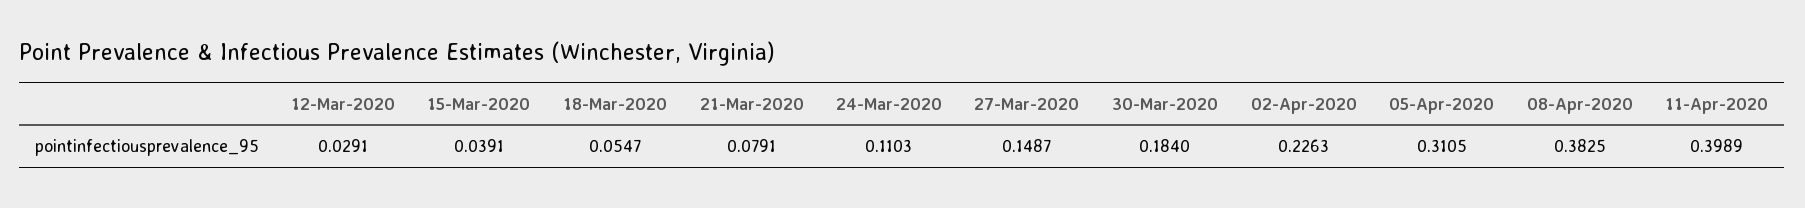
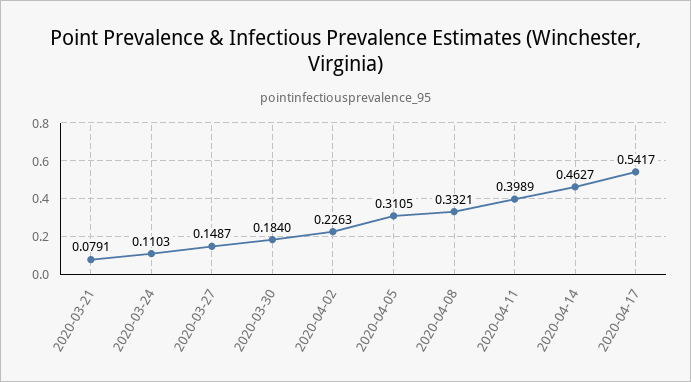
12-Mar-2020: 0.0291 -> none
15-Mar-2020: 0.0391 -> none
18-Mar-2020: 0.0547 -> none
08-Apr-2020: 0.3825 -> 0.3321
2020-04-14: none -> 0.4627
2020-04-17: none -> 0.5417

